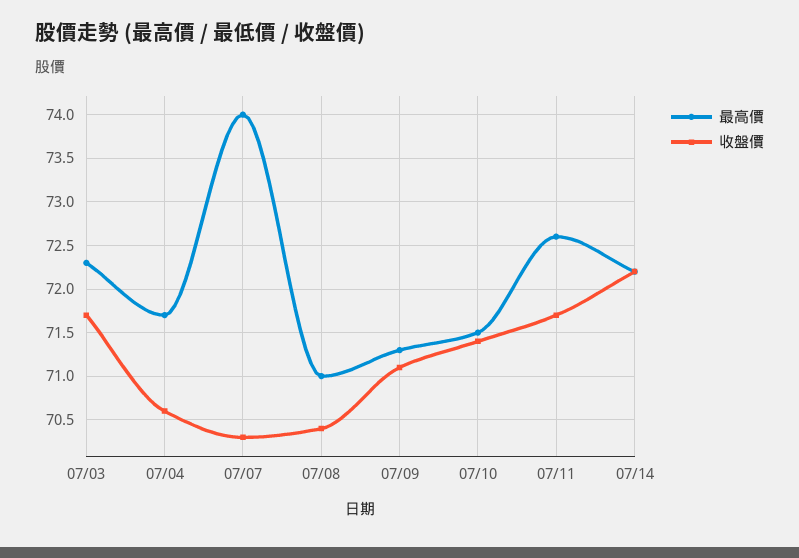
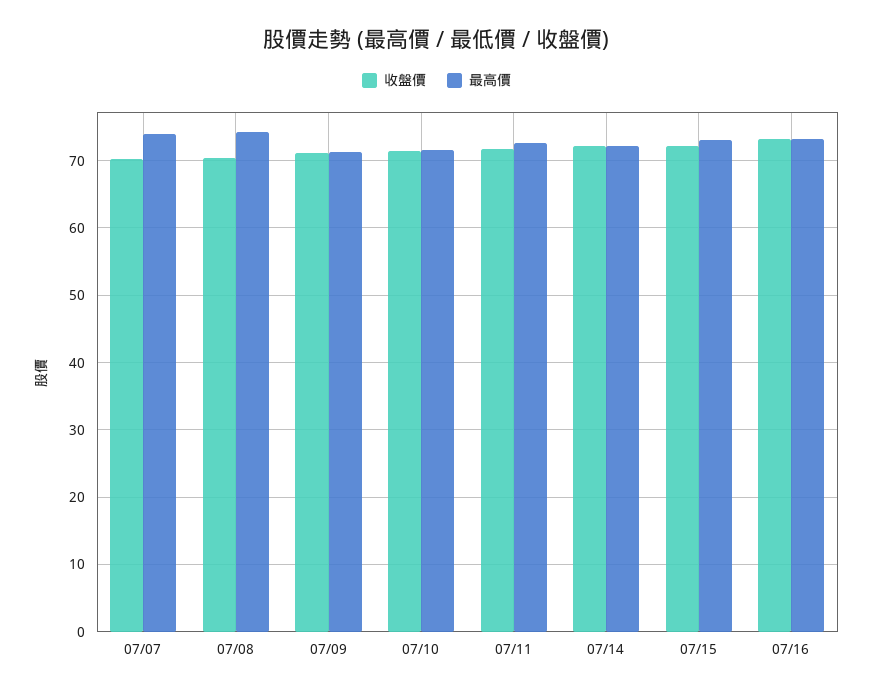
最高價, 07/03: 72.3 -> none
收盤價, 07/03: 71.7 -> none
最高價, 07/04: 71.7 -> none
收盤價, 07/04: 70.6 -> none
最高價, 07/08: 71 -> 74
收盤價, 07/15: none -> 72
最高價, 07/15: none -> 73
收盤價, 07/16: none -> 73
最高價, 07/16: none -> 73

